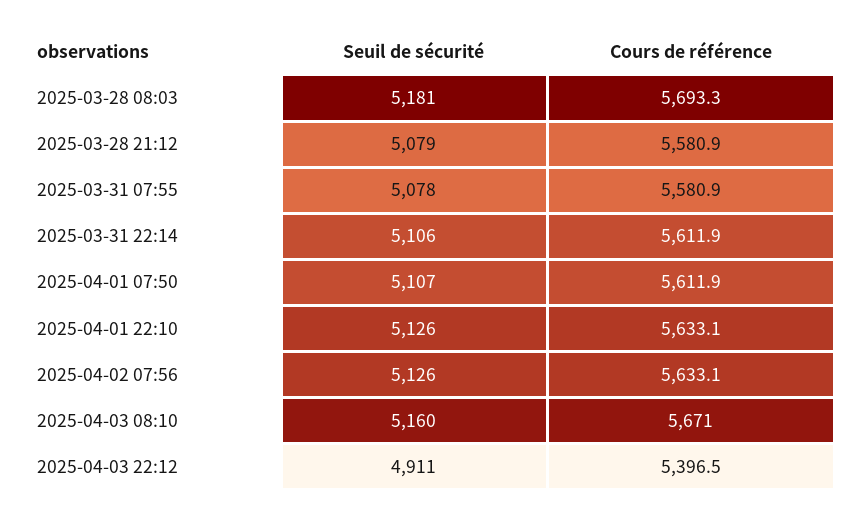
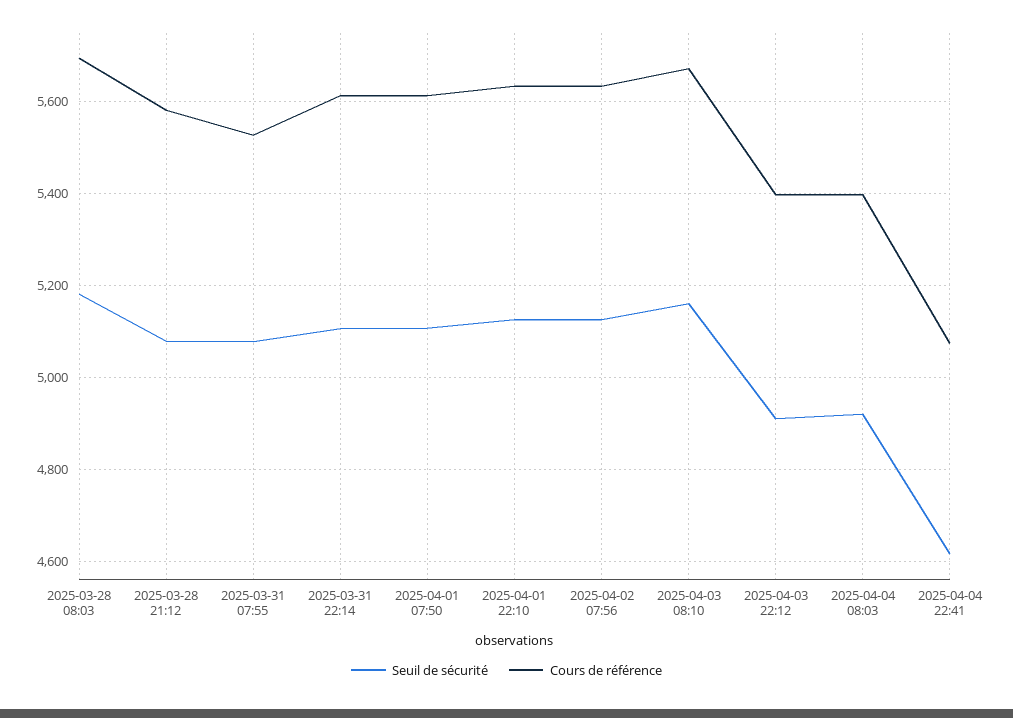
Cours de référence, 2025-03-31 07:55: 5580.9 -> 5520
Seuil de sécurité, 2025-04-04 08:03: none -> 4920
Cours de référence, 2025-04-04 08:03: none -> 5400
Seuil de sécurité, 2025-04-04 22:41: none -> 4620
Cours de référence, 2025-04-04 22:41: none -> 5080

